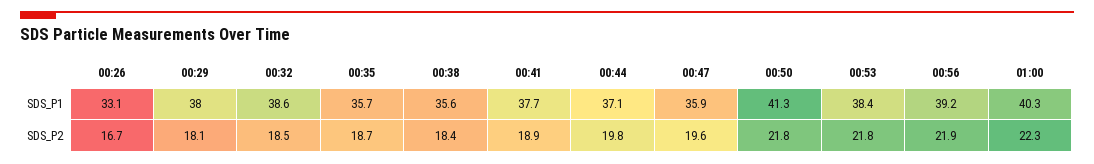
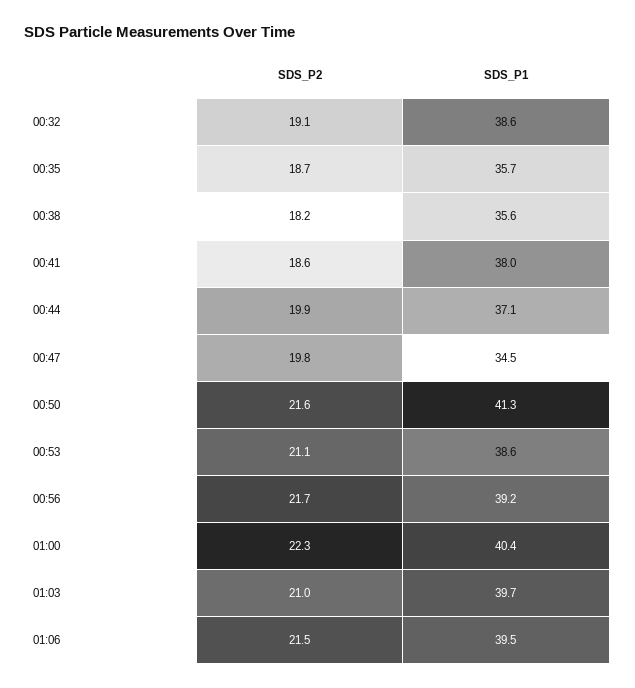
00:26, SDS_P1: 33.1 -> none
00:29, SDS_P1: 38 -> none
00:41, SDS_P1: 37.7 -> 38
00:47, SDS_P1: 35.9 -> 34.5
00:53, SDS_P1: 38.4 -> 38.6
01:00, SDS_P1: 40.3 -> 40.4
00:26, SDS_P2: 16.7 -> none
00:29, SDS_P2: 18.1 -> none
00:32, SDS_P2: 18.5 -> 19.1
00:38, SDS_P2: 18.4 -> 18.2
00:41, SDS_P2: 18.9 -> 18.6
00:44, SDS_P2: 19.8 -> 19.9
00:47, SDS_P2: 19.6 -> 19.8
00:50, SDS_P2: 21.8 -> 21.6
00:53, SDS_P2: 21.8 -> 21.1
00:56, SDS_P2: 21.9 -> 21.7
01:03, SDS_P2: none -> 21
01:03, SDS_P1: none -> 39.7
01:06, SDS_P2: none -> 21.5
01:06, SDS_P1: none -> 39.5

